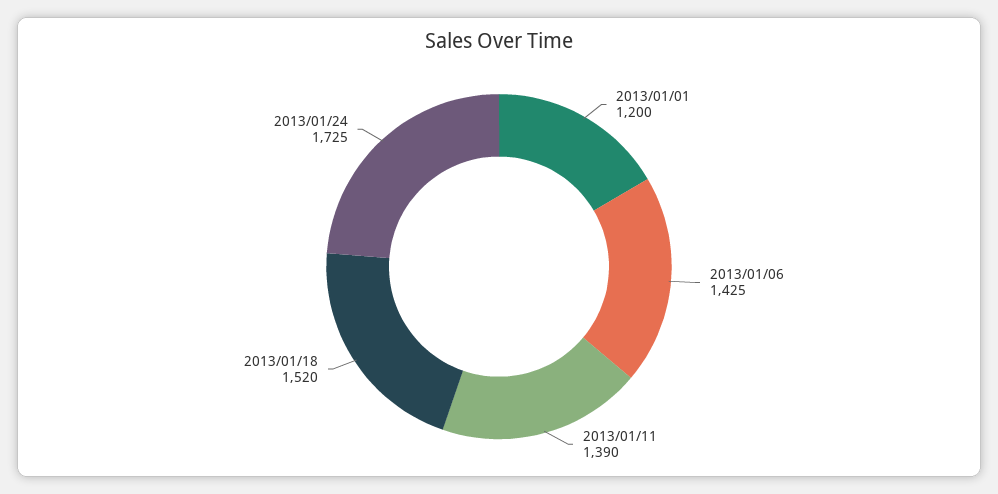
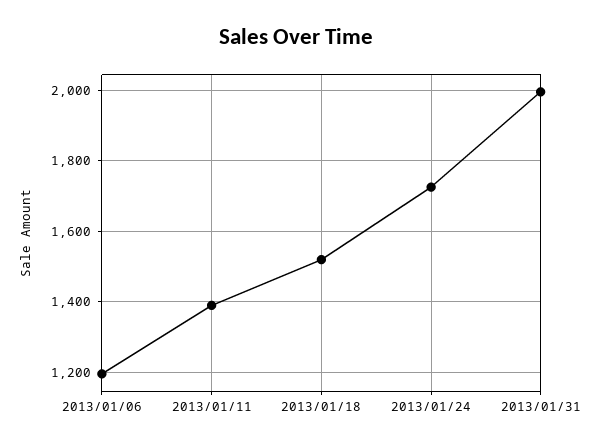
2013/01/01: 1200 -> none
2013/01/06: 1425 -> 1200
2013/01/31: none -> 2000

